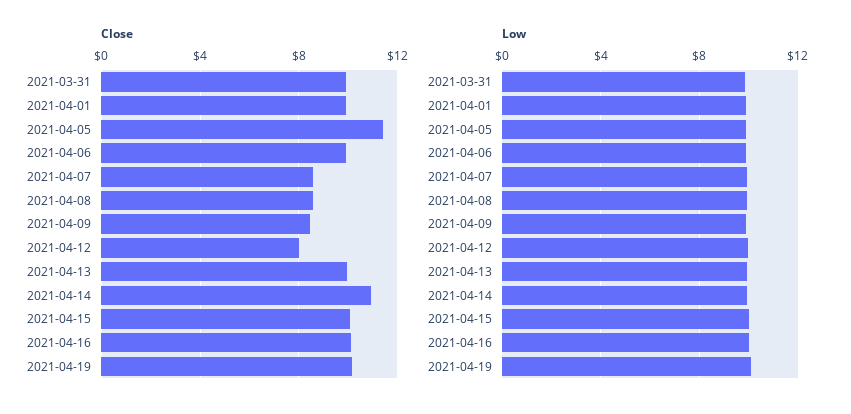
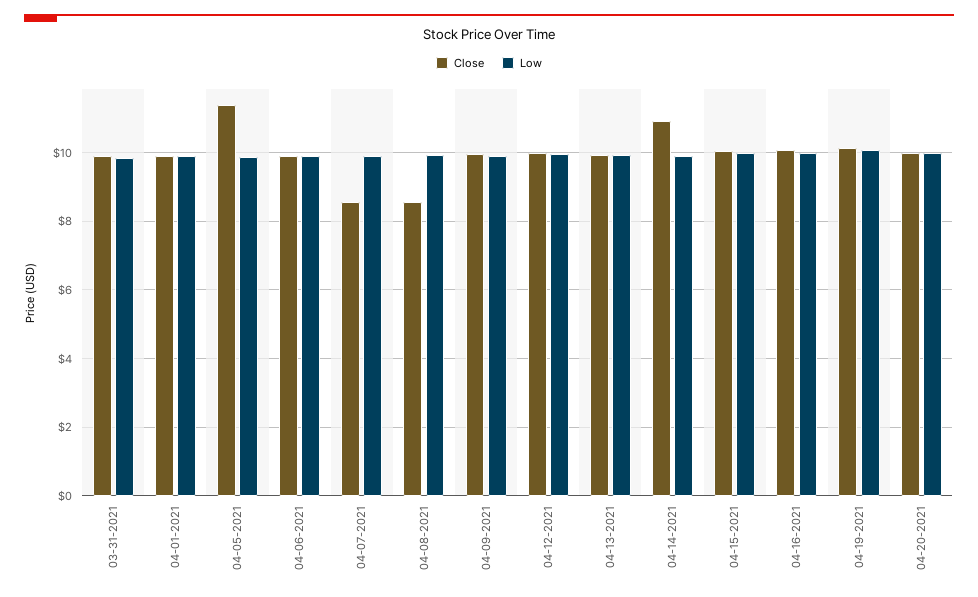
Close, 2021-04-09: 8.5 -> 10
Close, 2021-04-12: 8 -> 10
Close, 04-20-2021: none -> 10
Low, 04-20-2021: none -> 10

